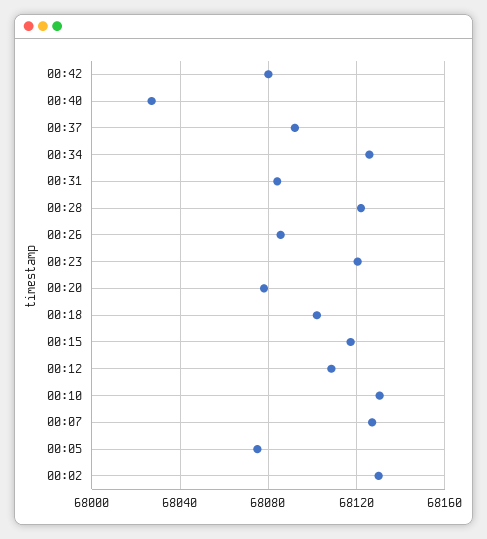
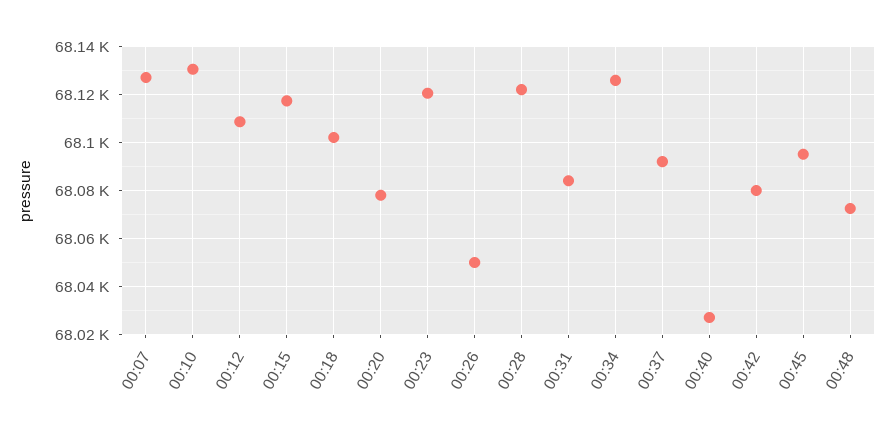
00:26: 68085 -> 68050
00:05: 68075 -> none
00:02: 68130 -> none
00:45: none -> 68095
00:48: none -> 68072.5

